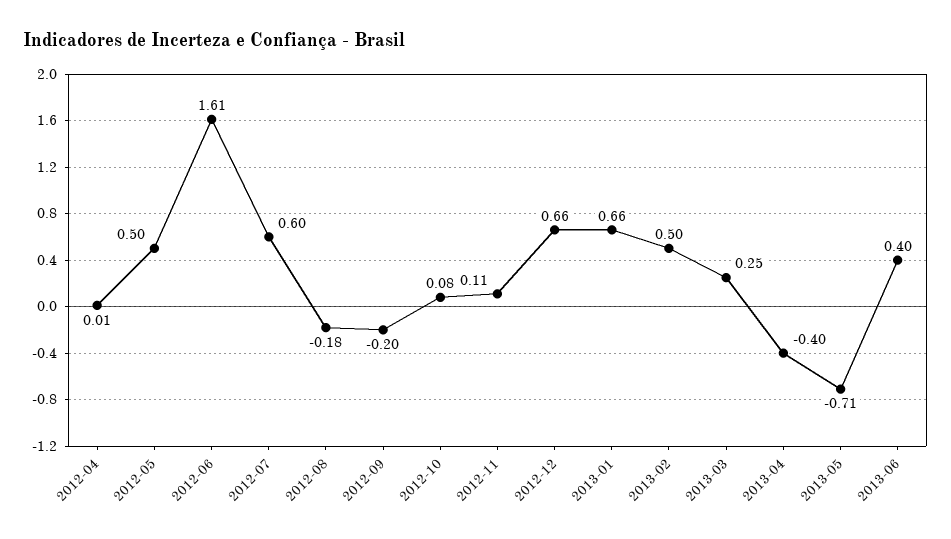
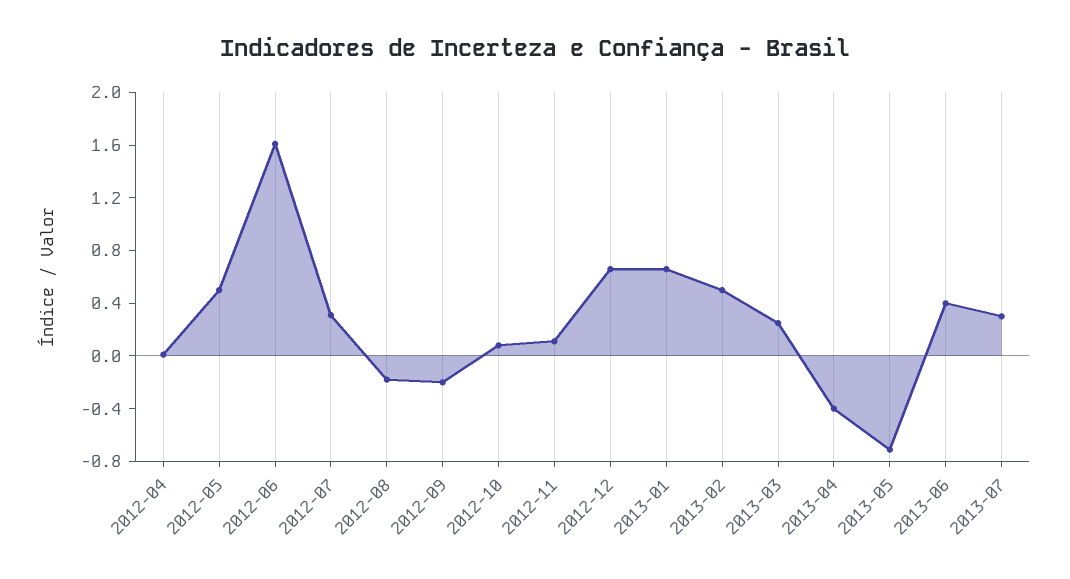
2012-07: 0.6 -> 0.3
2013-07: none -> 0.3

